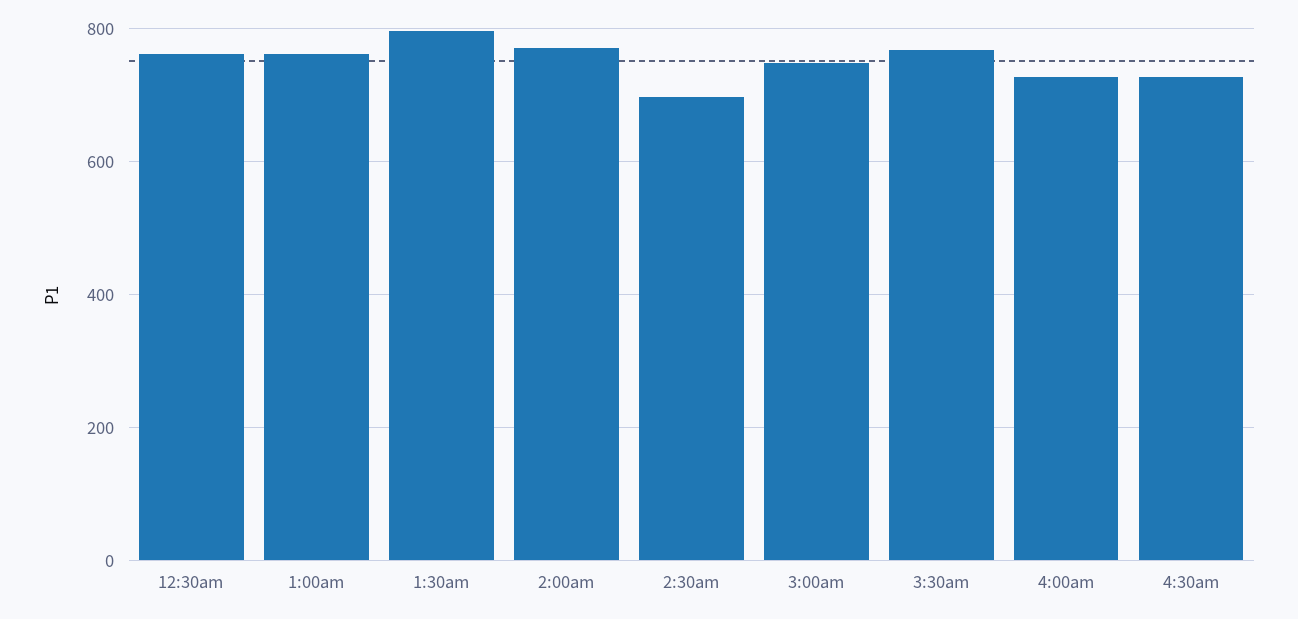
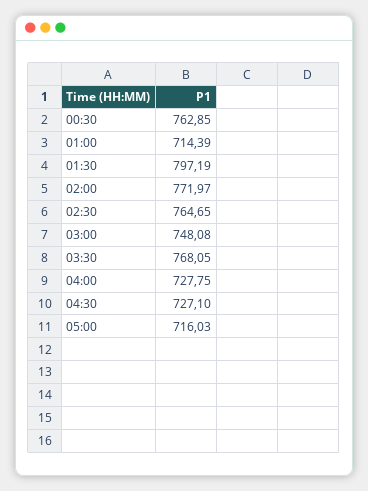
1:00am: 760 -> 714.39
2:30am: 700 -> 764.65
05:00: none -> 716.03

